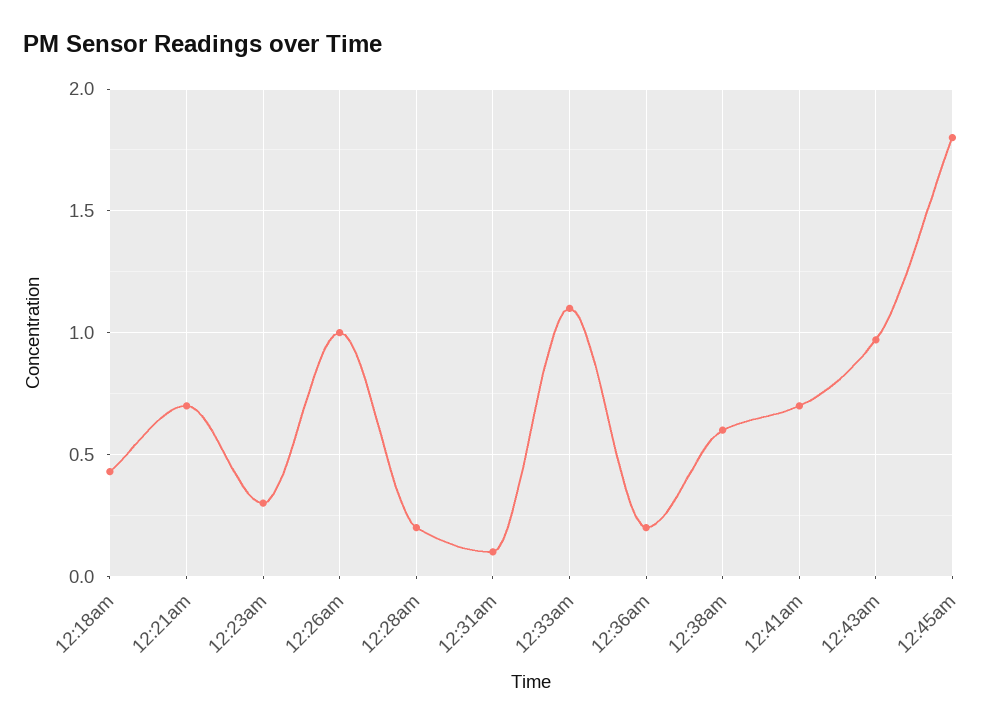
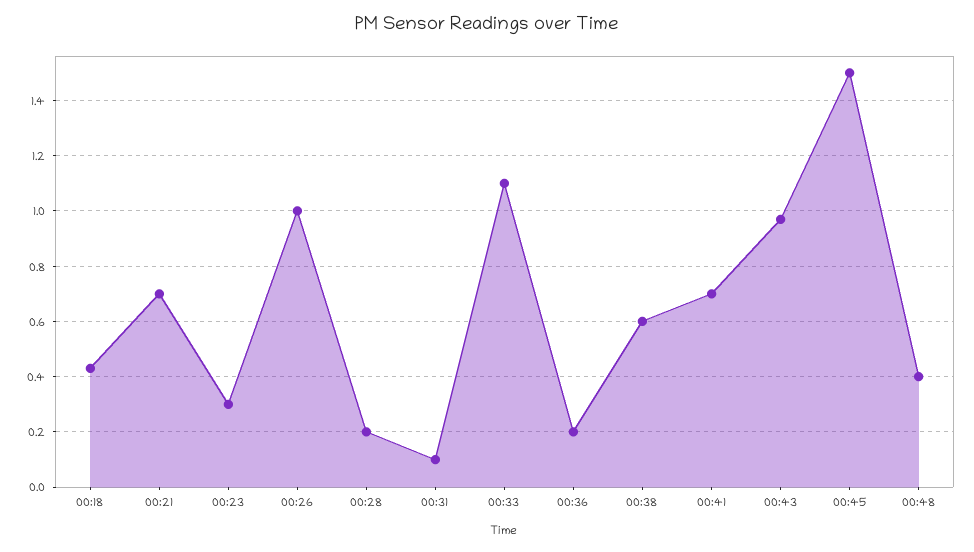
12:45am: 1.8 -> 1.5
00:48: none -> 0.4

